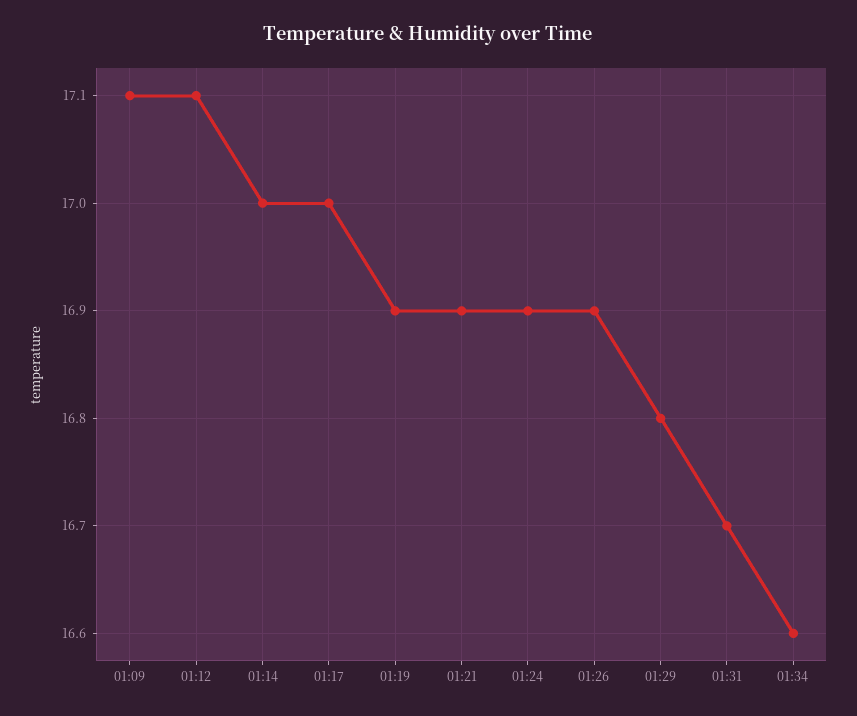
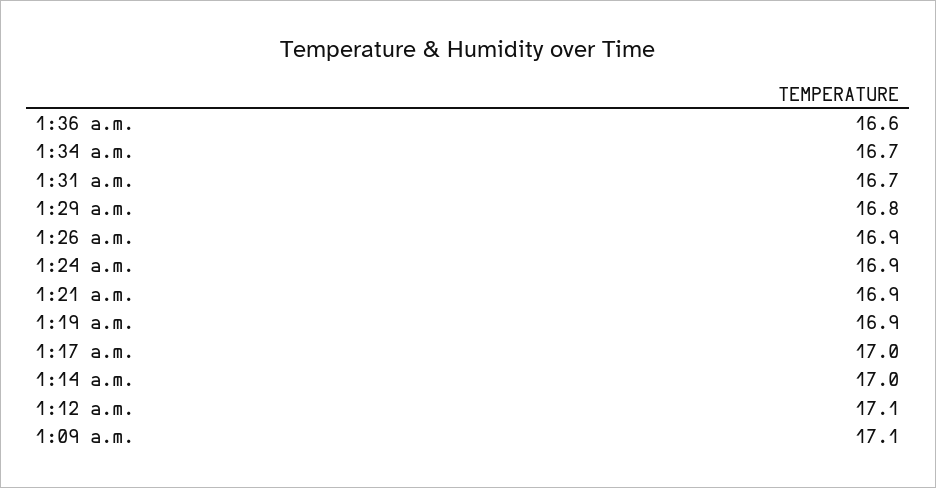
01:34: 16.6 -> 16.7
1:36 a.m.: none -> 16.6

